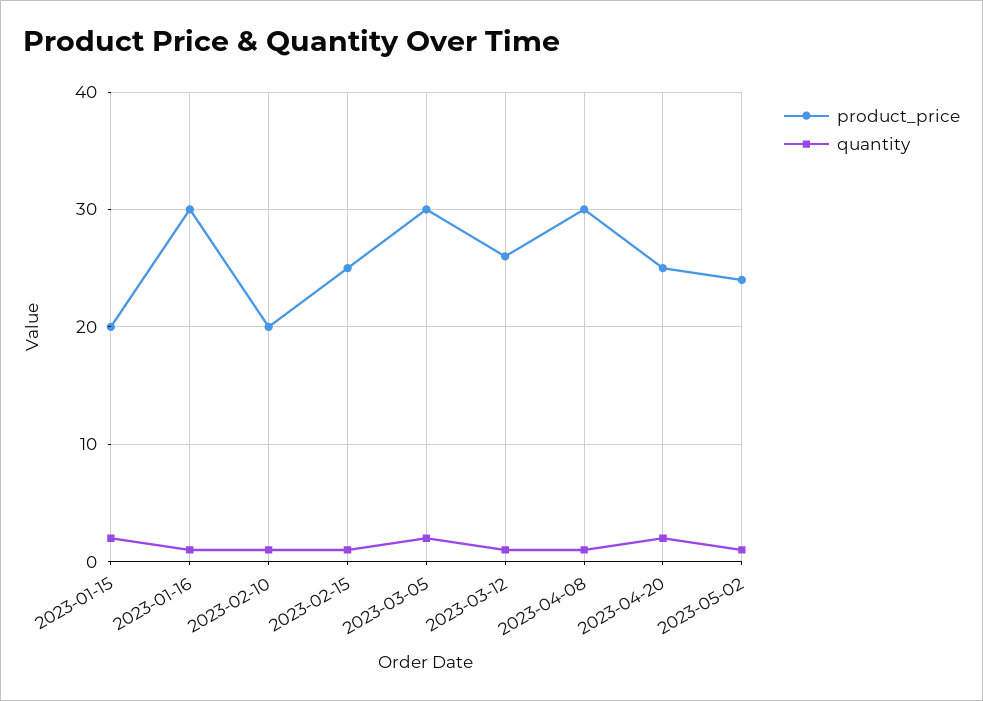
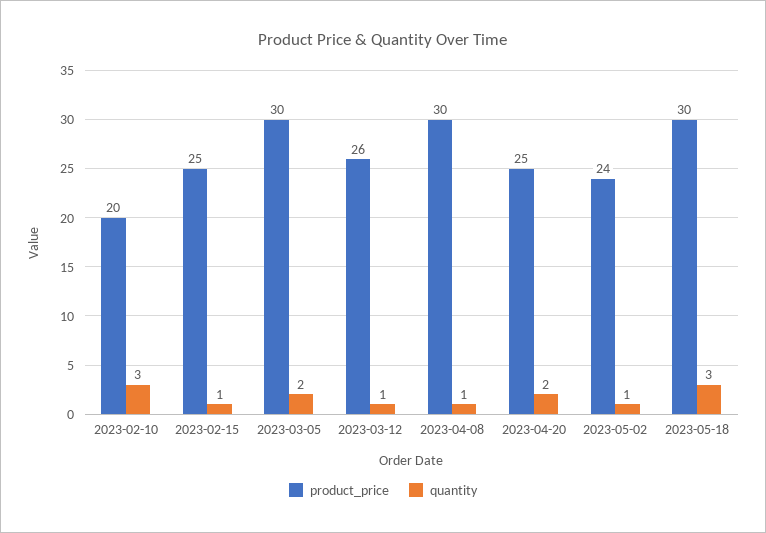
product_price, 2023-01-15: 20 -> none
quantity, 2023-01-15: 2 -> none
product_price, 2023-01-16: 30 -> none
quantity, 2023-01-16: 1 -> none
quantity, 2023-02-10: 1 -> 3
product_price, 2023-05-18: none -> 30
quantity, 2023-05-18: none -> 3

